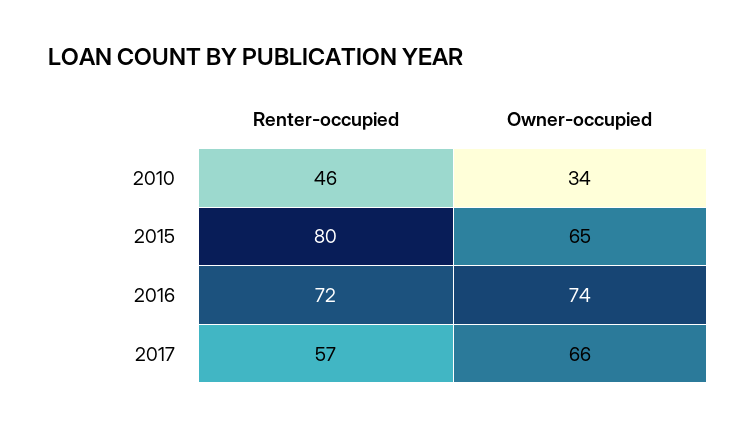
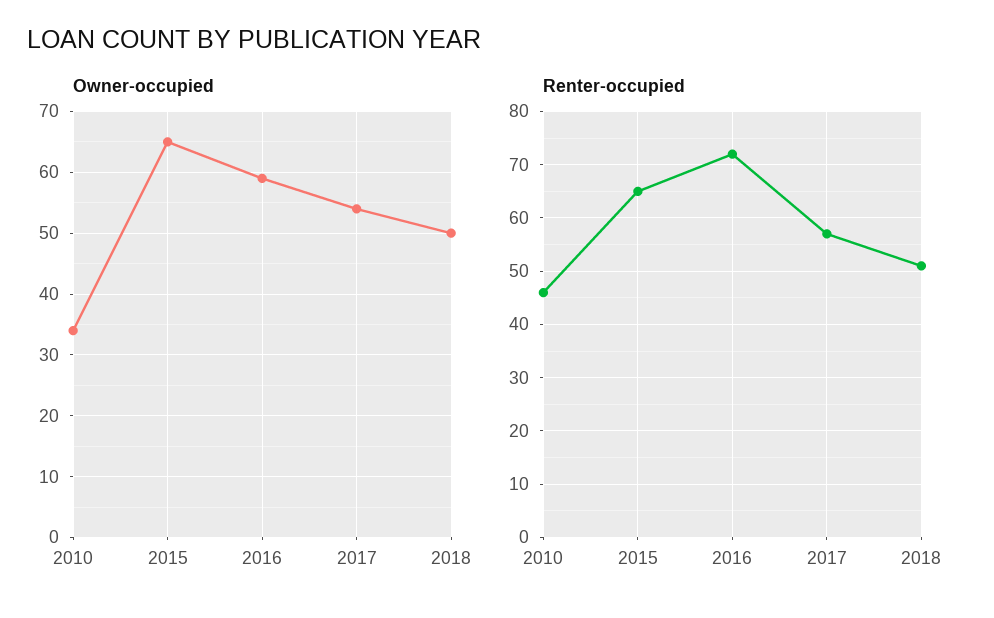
Renter-occupied, 2015: 80 -> 65
Owner-occupied, 2016: 74 -> 59
Owner-occupied, 2017: 66 -> 54
Owner-occupied, 2018: none -> 50
Renter-occupied, 2018: none -> 50

